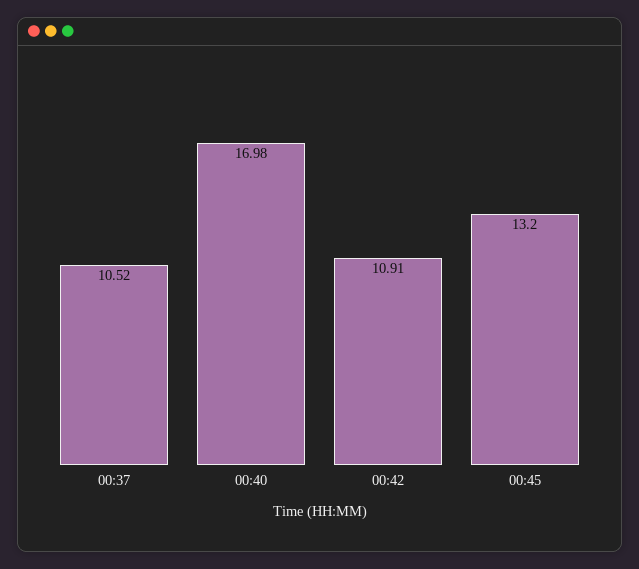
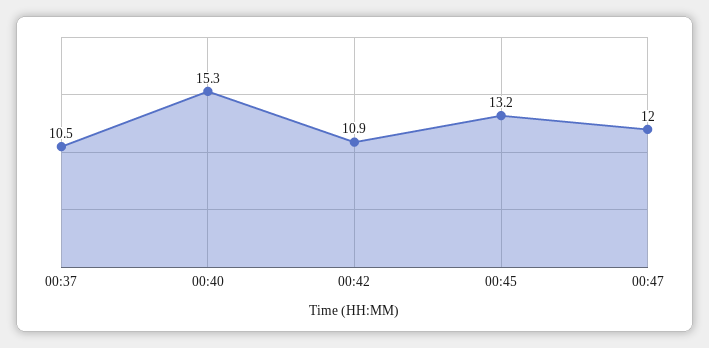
00:40: 16.98 -> 15.3
00:47: none -> 12

